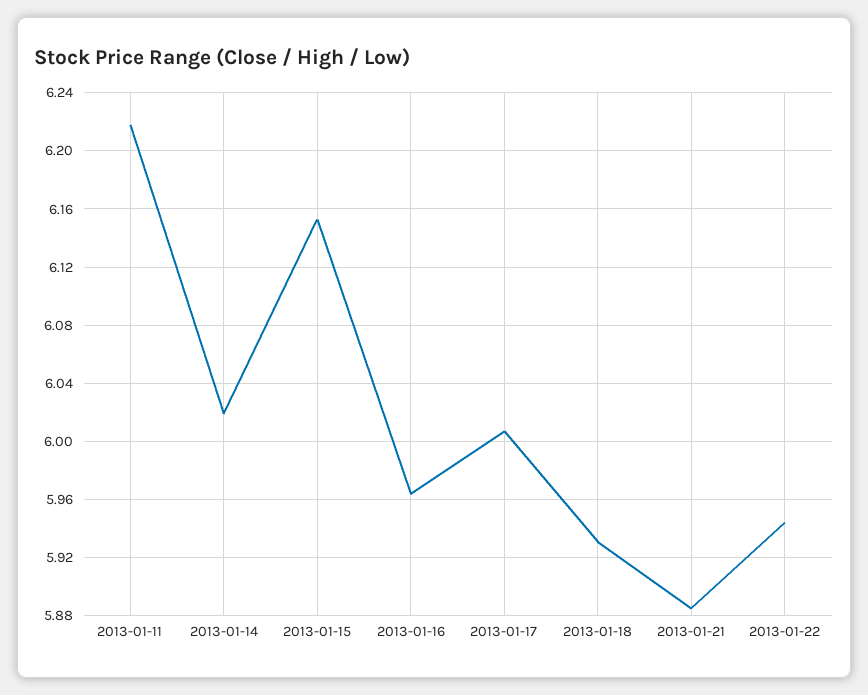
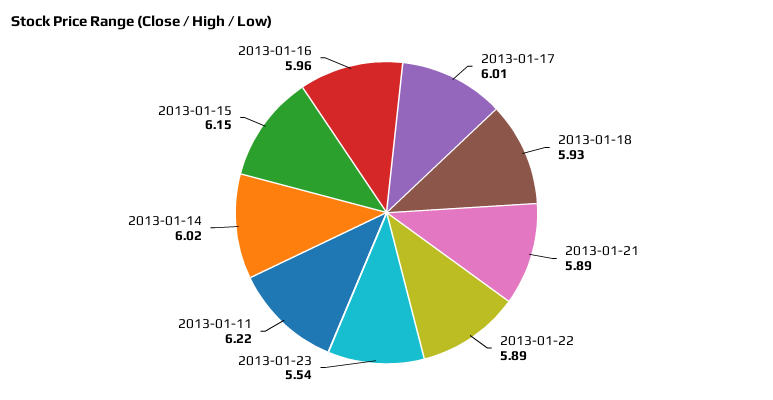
2013-01-22: 5.945 -> 5.89
2013-01-23: none -> 5.54

